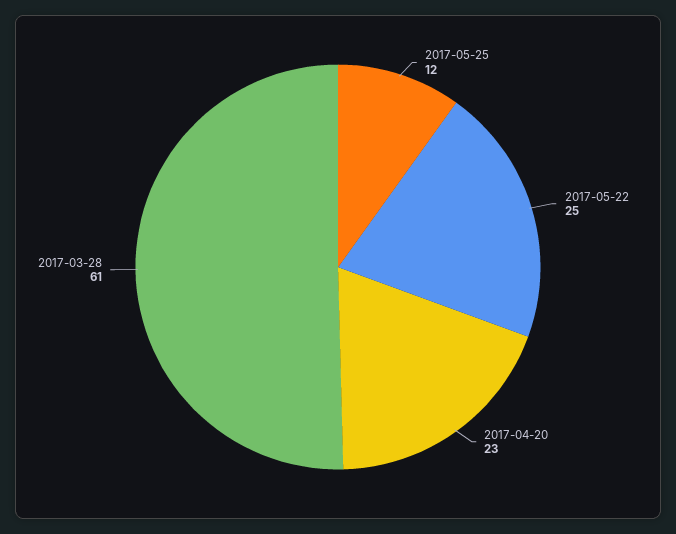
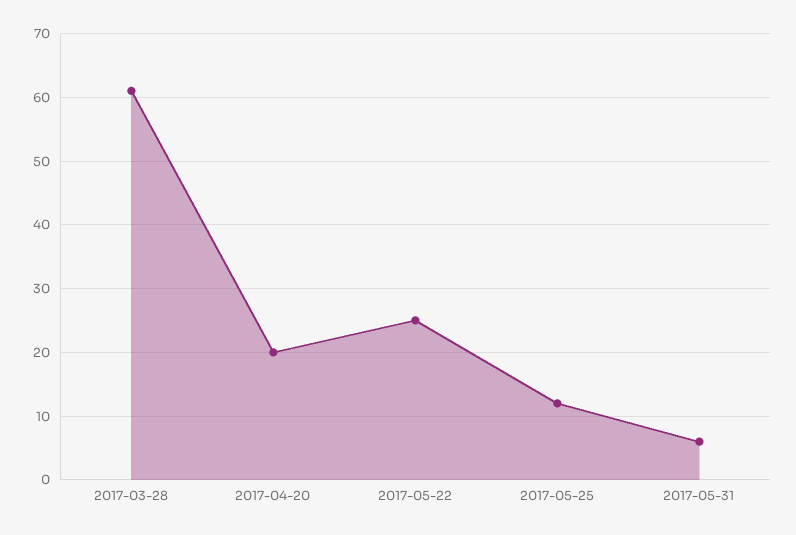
2017-04-20: 23 -> 20
2017-05-31: none -> 6

